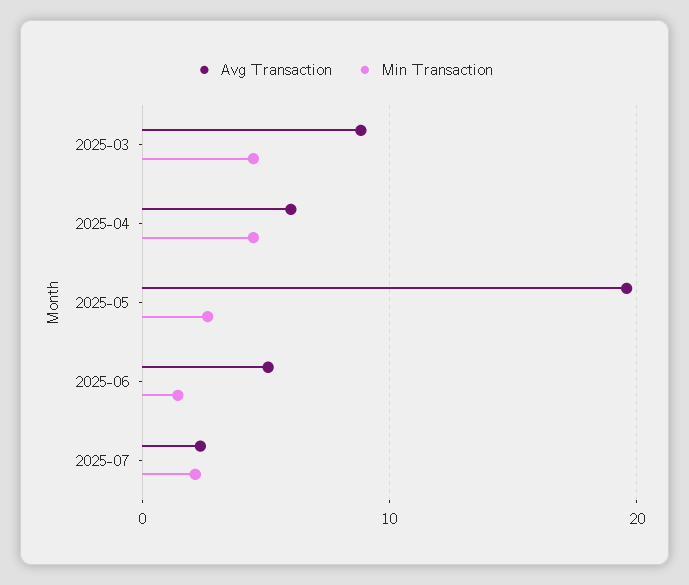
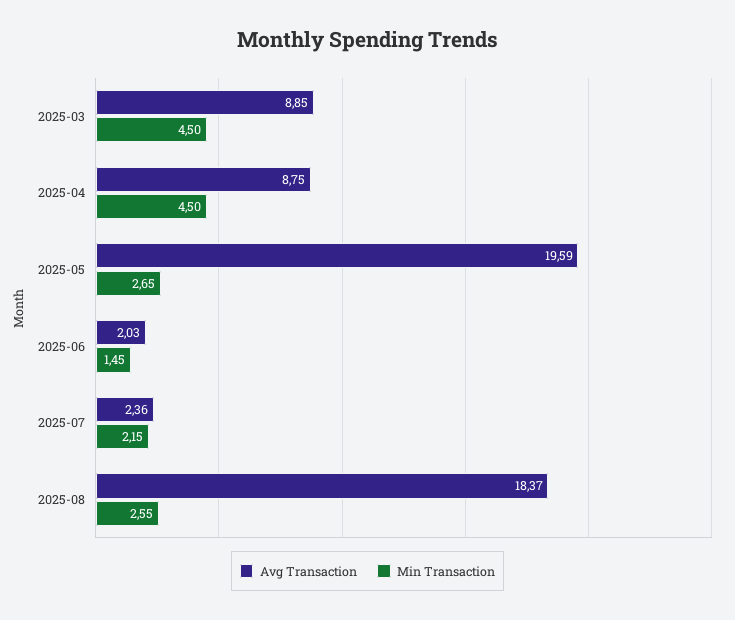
Avg Transaction, 2025-04: 6 -> 8.75
Avg Transaction, 2025-06: 5 -> 2.03
Avg Transaction, 2025-08: none -> 18.37
Min Transaction, 2025-08: none -> 2.55

